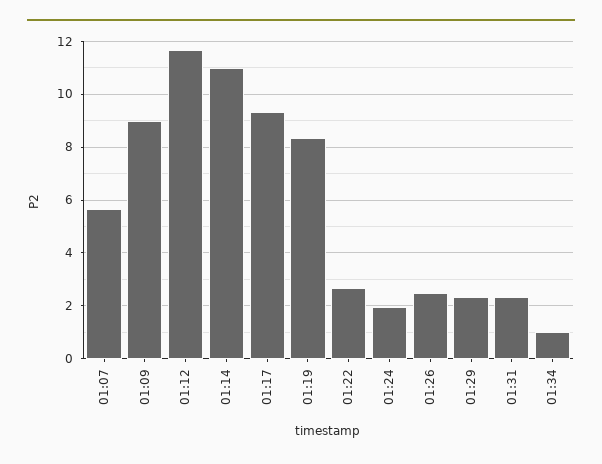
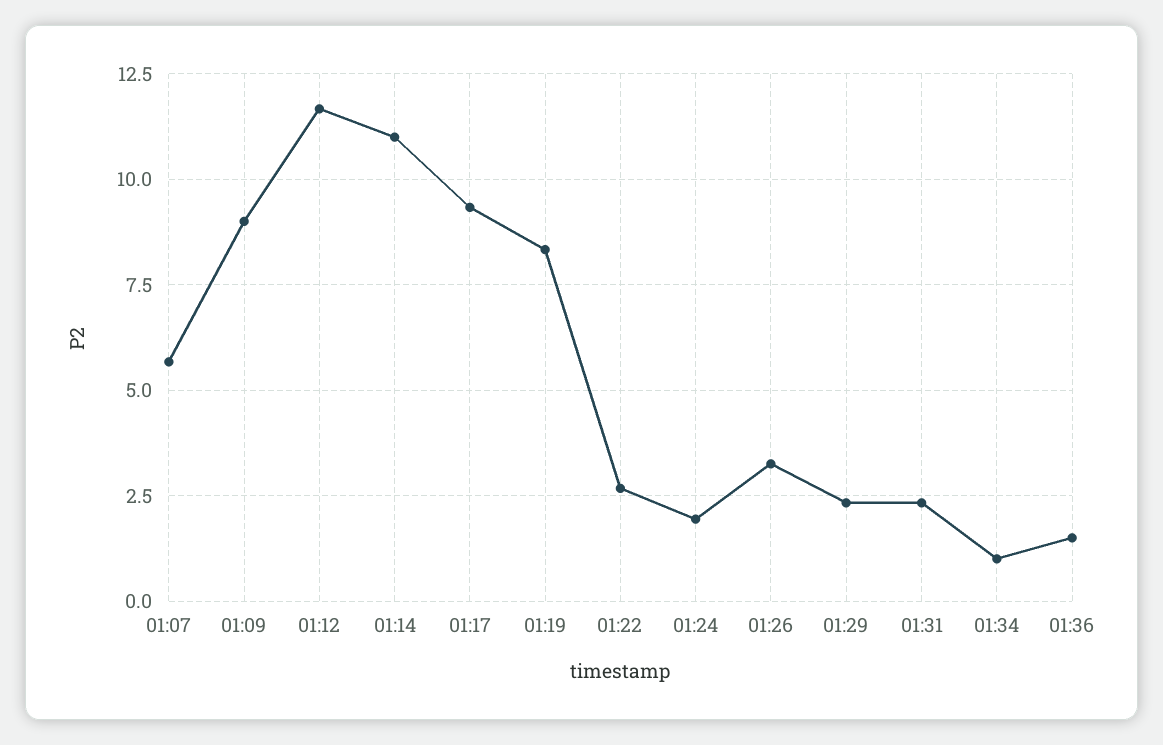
01:26: 2.5 -> 3.25
01:36: none -> 1.5

